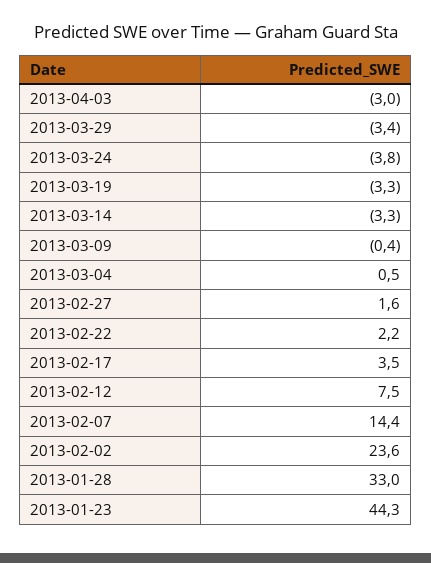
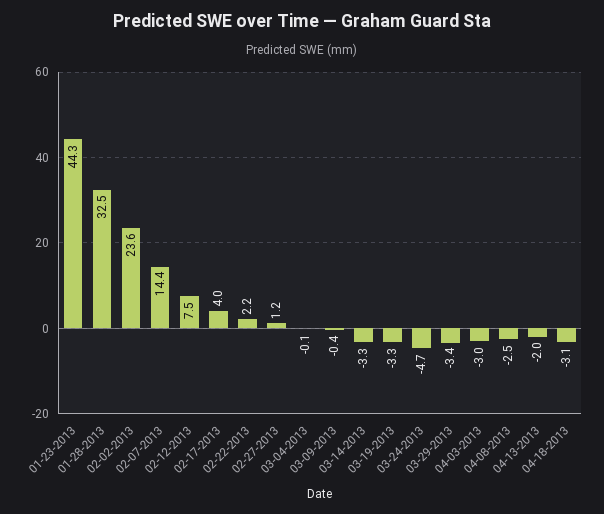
2013-03-24: -3.8 -> -4.7
2013-03-04: 0.5 -> -0.1
2013-02-27: 1.6 -> 1.2
2013-02-17: 3.5 -> 4
2013-01-28: 33 -> 32.5
04-08-2013: none -> -2.5
04-13-2013: none -> -2
04-18-2013: none -> -3.1

